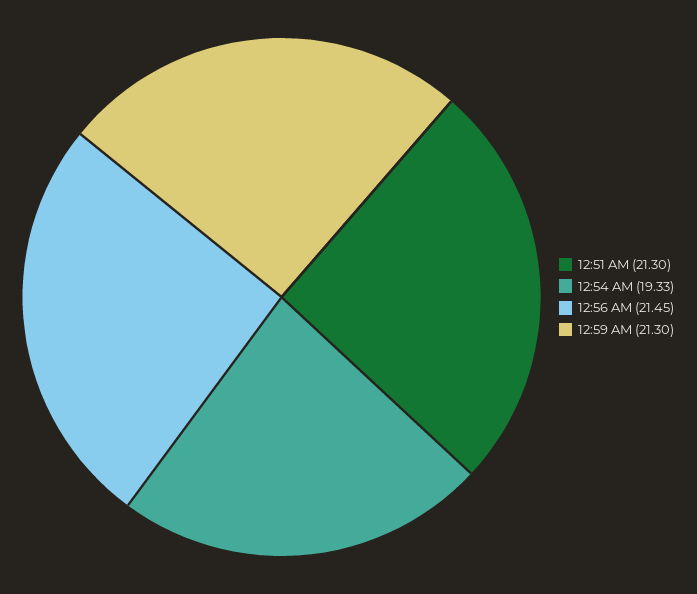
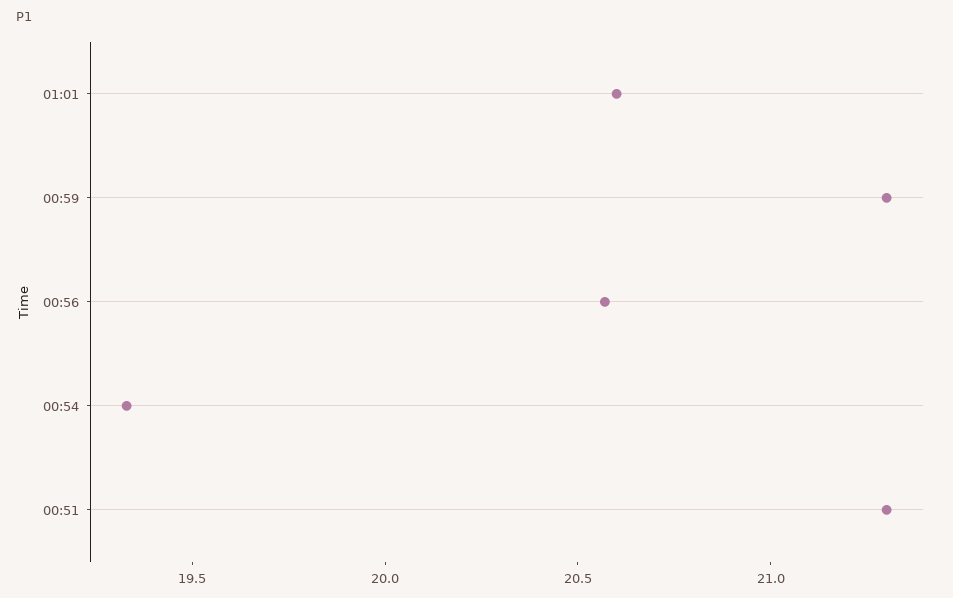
12:56 AM: 21.45 -> 20.6
01:01: none -> 20.6

